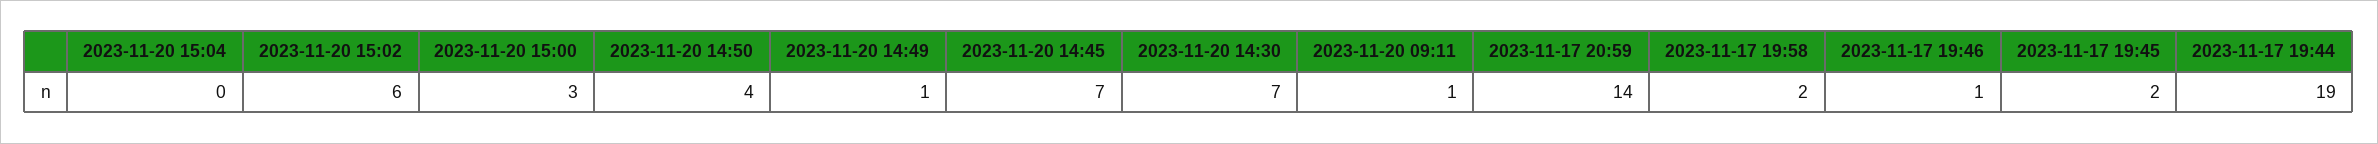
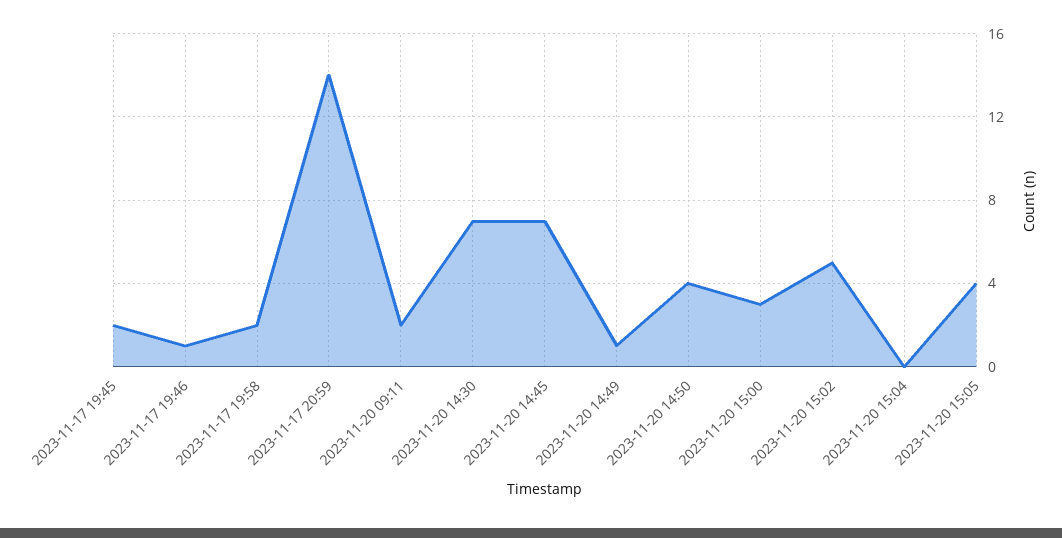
2023-11-20 15:02: 6 -> 5
2023-11-20 09:11: 1 -> 2
2023-11-17 19:44: 19 -> none
2023-11-20 15:05: none -> 4

